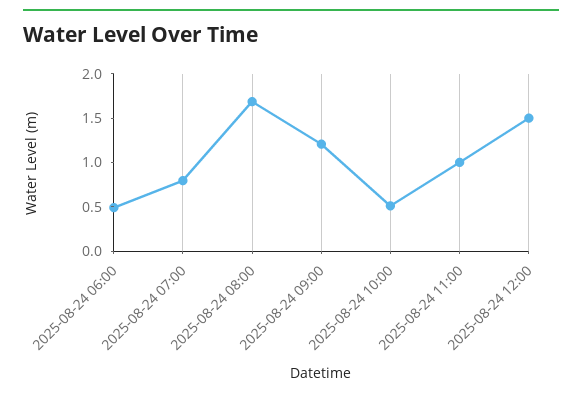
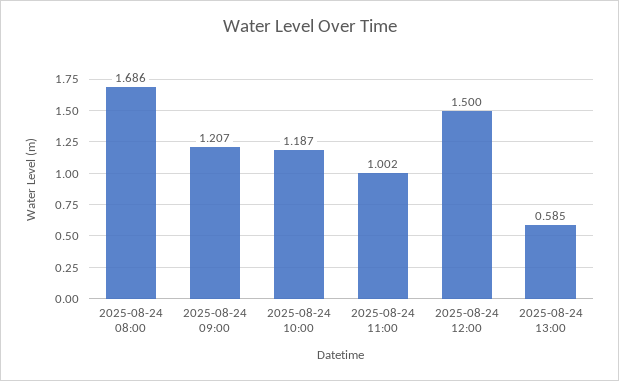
2025-08-24 06:00: 0.5 -> none
2025-08-24 07:00: 0.8 -> none
2025-08-24 10:00: 0.5 -> 1.187
2025-08-24 13:00: none -> 0.585

